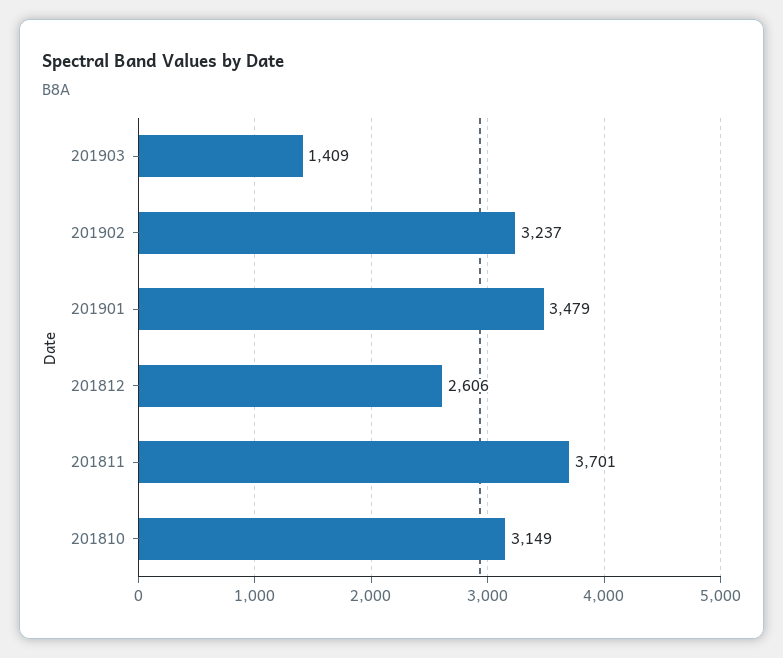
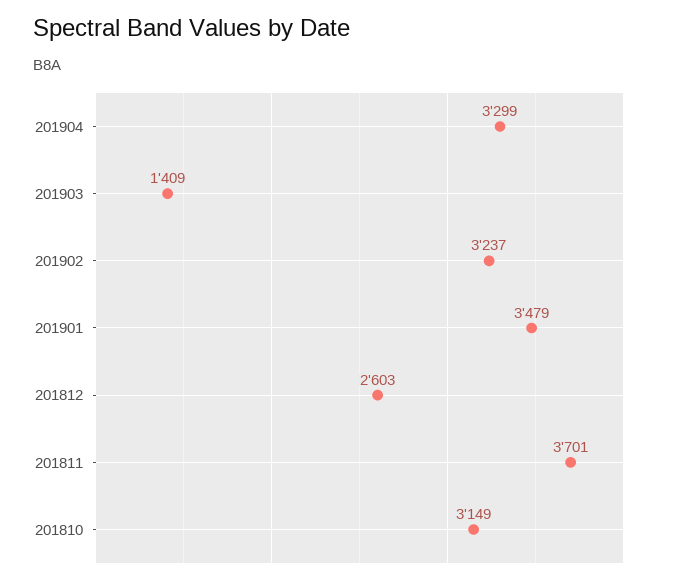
201812: 2606 -> 2603
201904: none -> 3299

